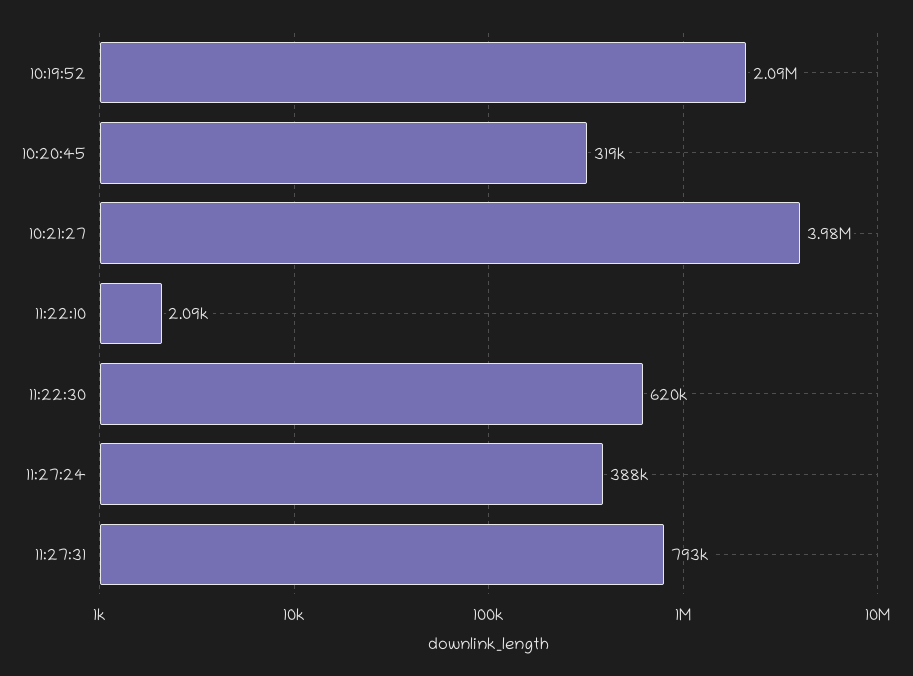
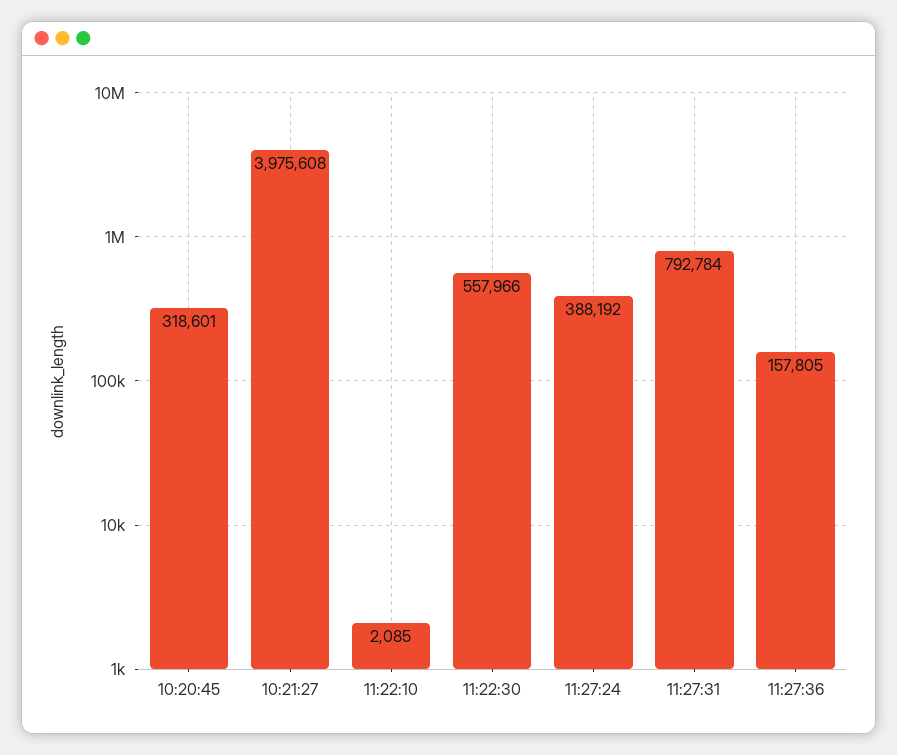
10:19:52: 2090000 -> none
11:22:30: 620000 -> 557966
11:27:36: none -> 157805

